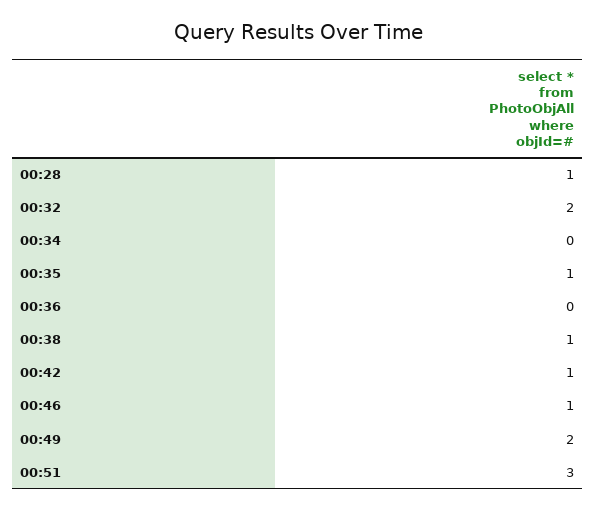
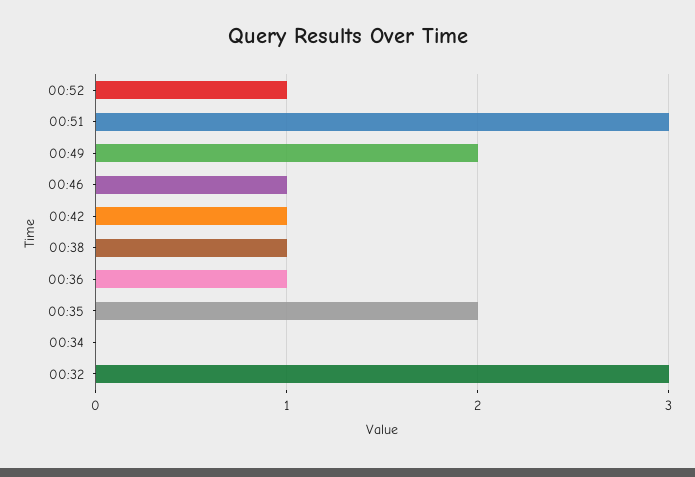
00:28: 1 -> none
00:32: 2 -> 3
00:35: 1 -> 2
00:36: 0 -> 1
00:52: none -> 1

